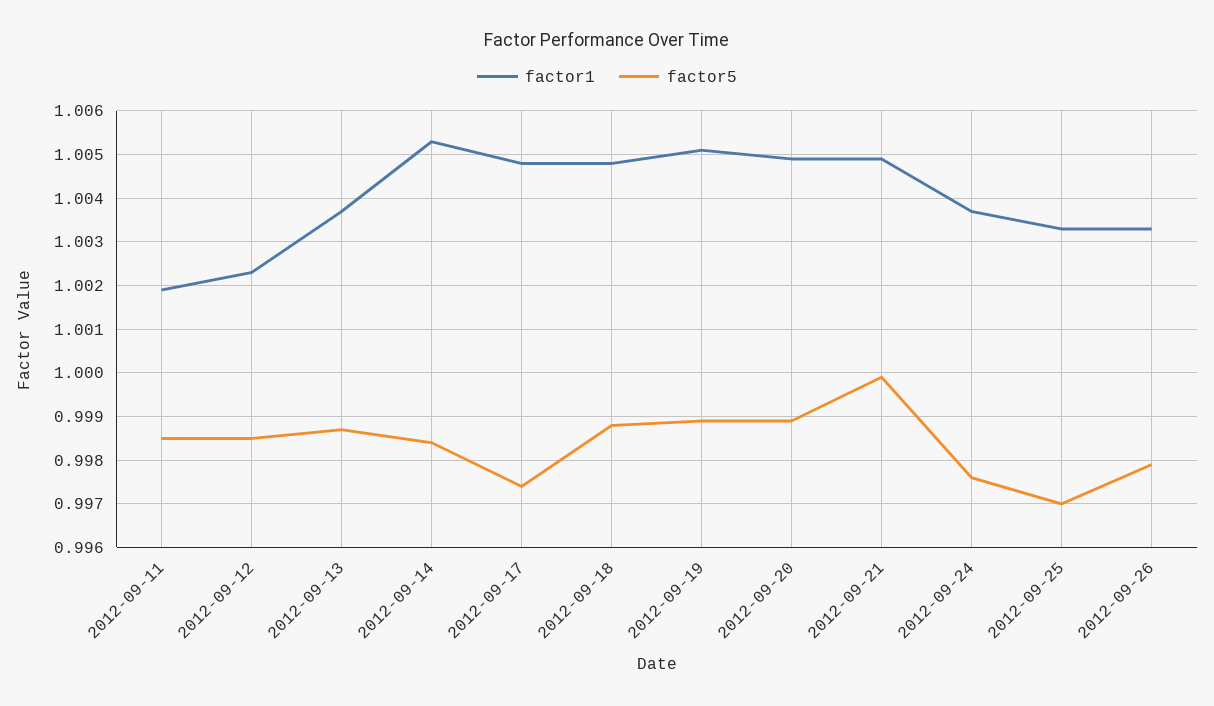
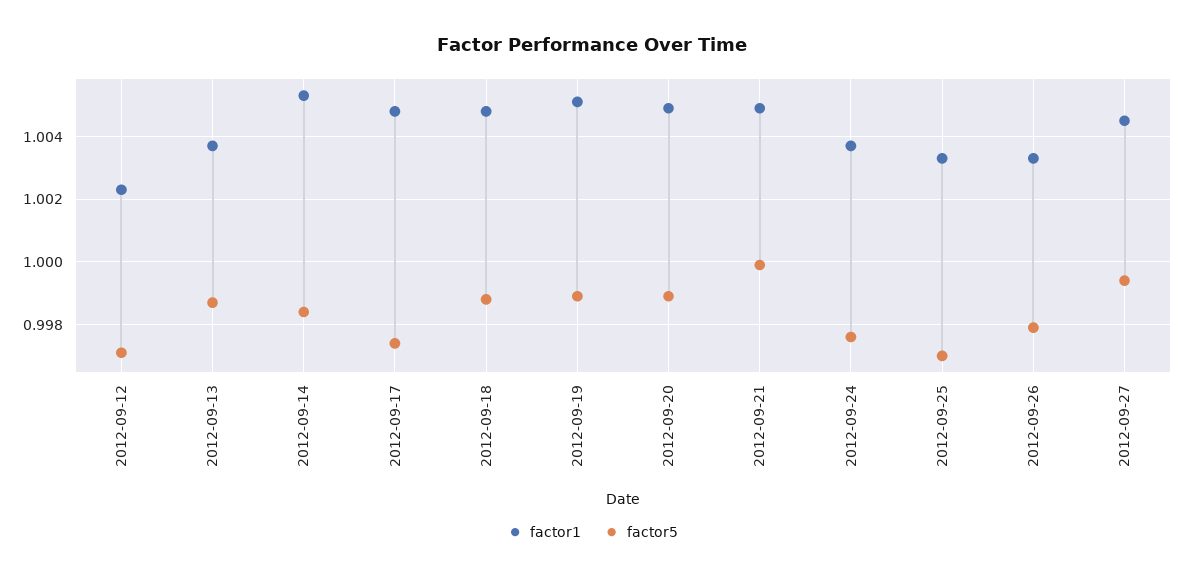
factor1, 2012-09-11: 1.002 -> none
factor5, 2012-09-11: 0.9985 -> none
factor5, 2012-09-12: 0.9985 -> 0.997
factor1, 2012-09-27: none -> 1.0045
factor5, 2012-09-27: none -> 0.9995

